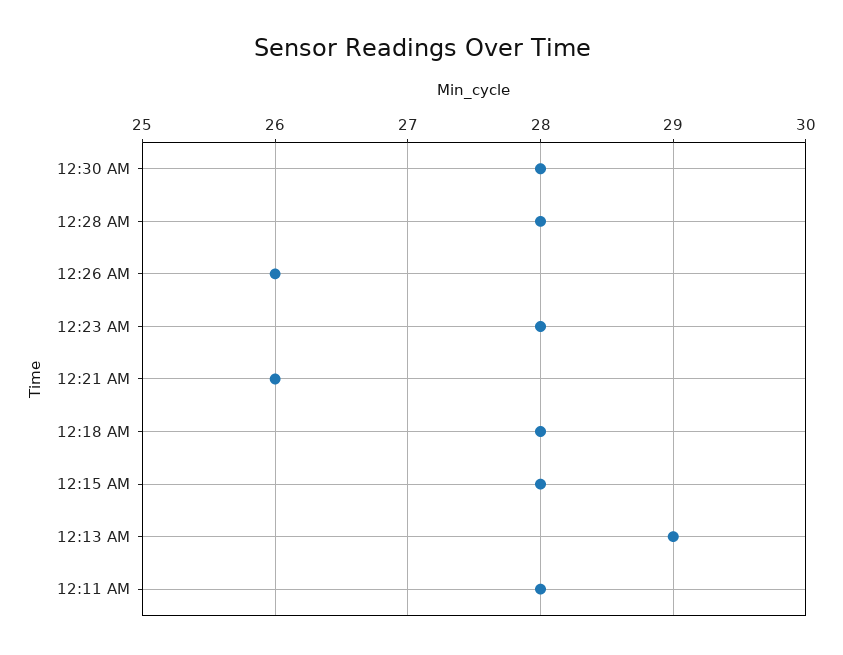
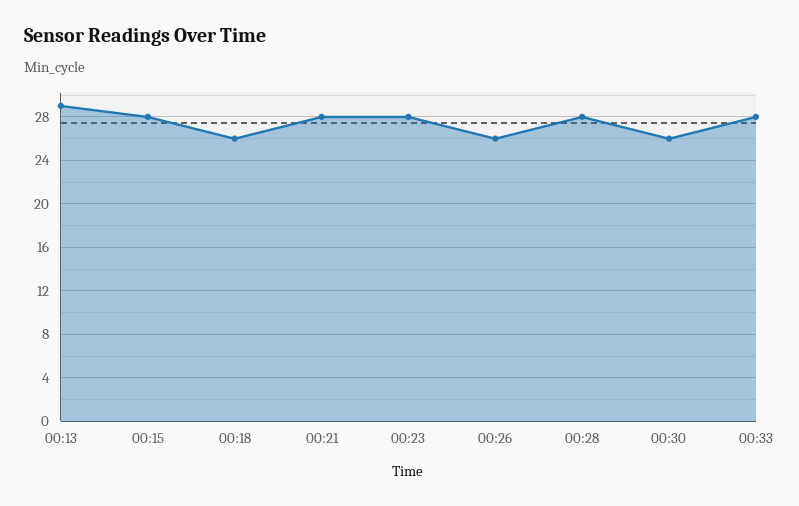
12:30 AM: 28 -> 26
12:21 AM: 26 -> 28
12:18 AM: 28 -> 26
12:11 AM: 28 -> none
00:33: none -> 28

